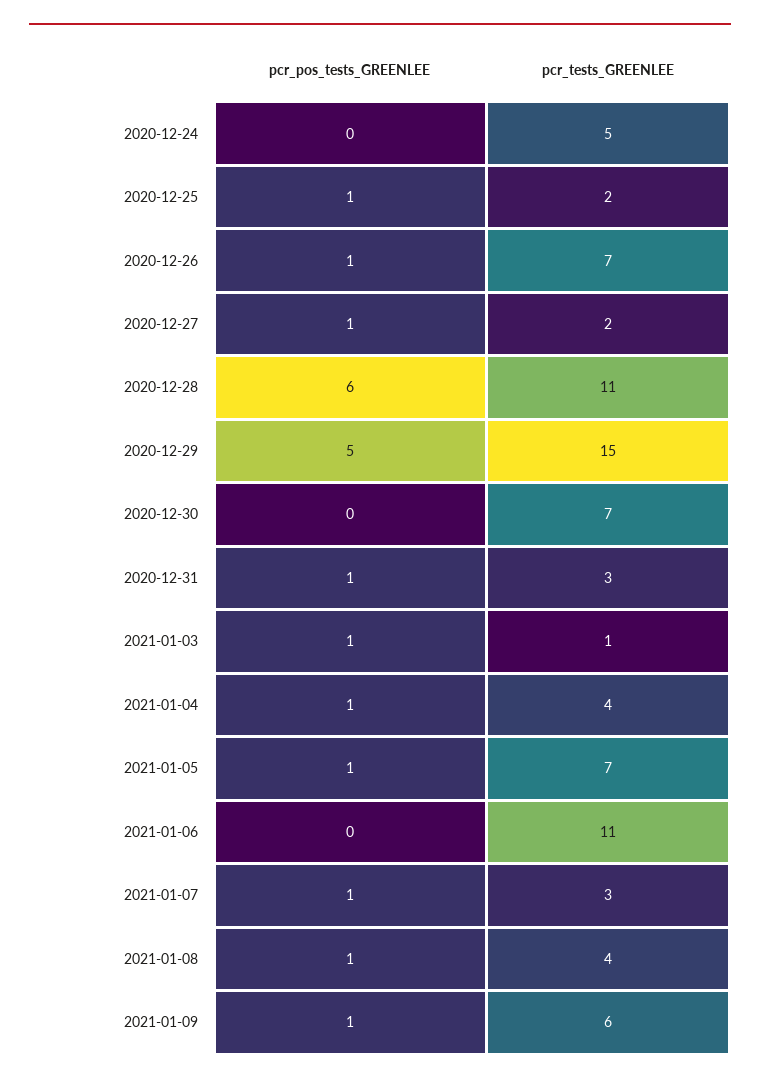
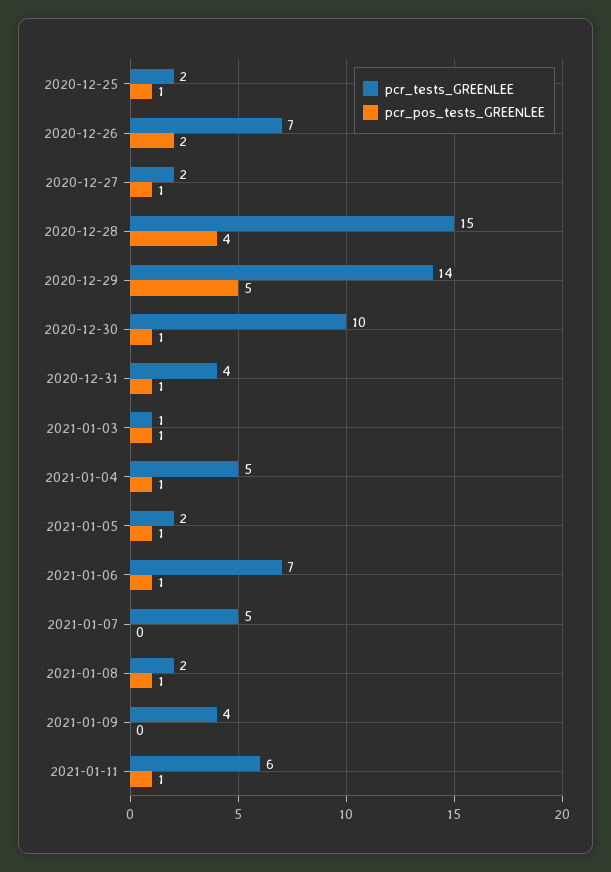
pcr_pos_tests_GREENLEE, 2020-12-24: 0 -> none
pcr_tests_GREENLEE, 2020-12-24: 5 -> none
pcr_pos_tests_GREENLEE, 2020-12-26: 1 -> 2
pcr_pos_tests_GREENLEE, 2020-12-28: 6 -> 4
pcr_tests_GREENLEE, 2020-12-28: 11 -> 15
pcr_tests_GREENLEE, 2020-12-29: 15 -> 14
pcr_pos_tests_GREENLEE, 2020-12-30: 0 -> 1
pcr_tests_GREENLEE, 2020-12-30: 7 -> 10
pcr_tests_GREENLEE, 2020-12-31: 3 -> 4
pcr_tests_GREENLEE, 2021-01-04: 4 -> 5
pcr_tests_GREENLEE, 2021-01-05: 7 -> 2
pcr_pos_tests_GREENLEE, 2021-01-06: 0 -> 1
pcr_tests_GREENLEE, 2021-01-06: 11 -> 7
pcr_pos_tests_GREENLEE, 2021-01-07: 1 -> 0
pcr_tests_GREENLEE, 2021-01-07: 3 -> 5
pcr_tests_GREENLEE, 2021-01-08: 4 -> 2
pcr_pos_tests_GREENLEE, 2021-01-09: 1 -> 0
pcr_tests_GREENLEE, 2021-01-09: 6 -> 4
pcr_tests_GREENLEE, 2021-01-11: none -> 6
pcr_pos_tests_GREENLEE, 2021-01-11: none -> 1

